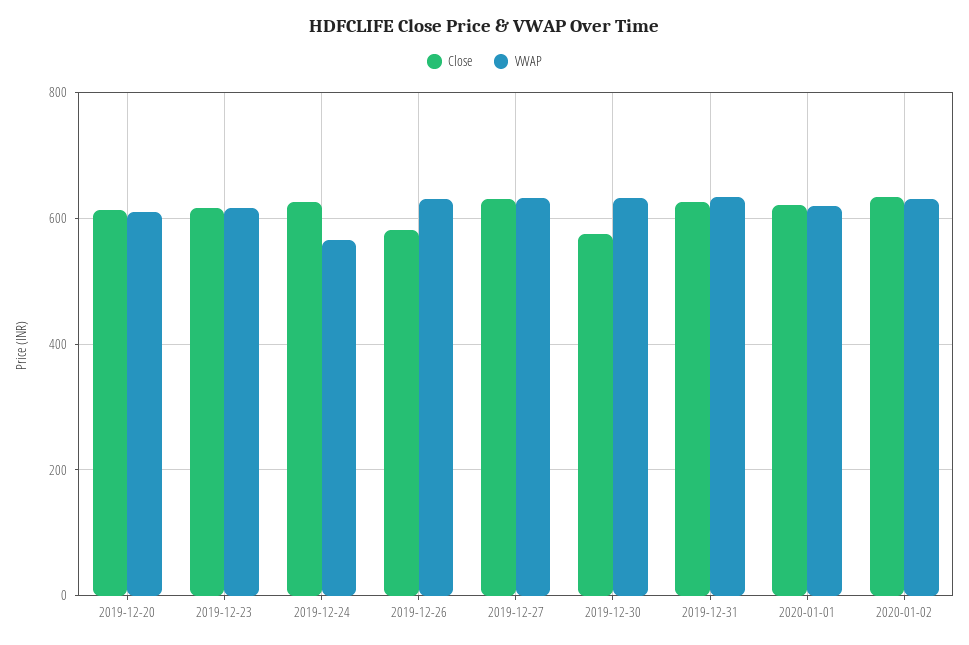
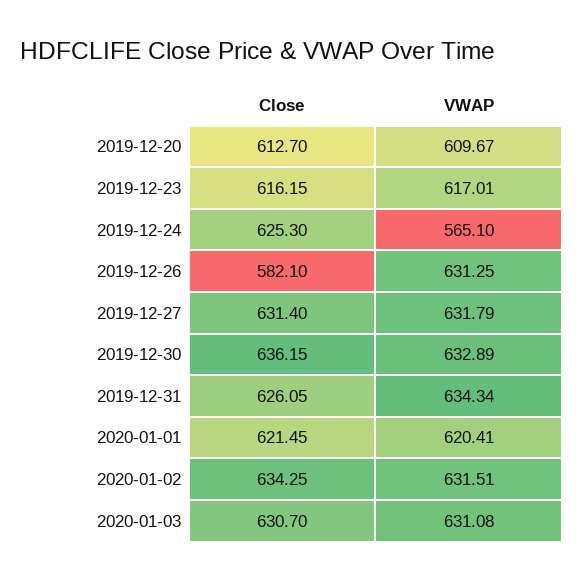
Close, 2019-12-30: 580 -> 636.15
Close, 2020-01-03: none -> 630.7
VWAP, 2020-01-03: none -> 631.08

